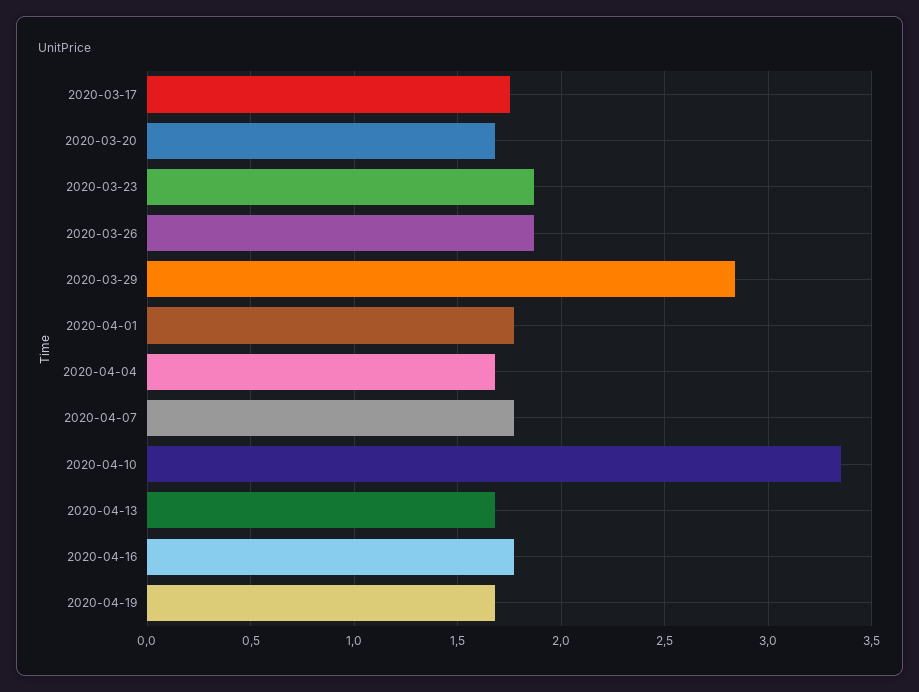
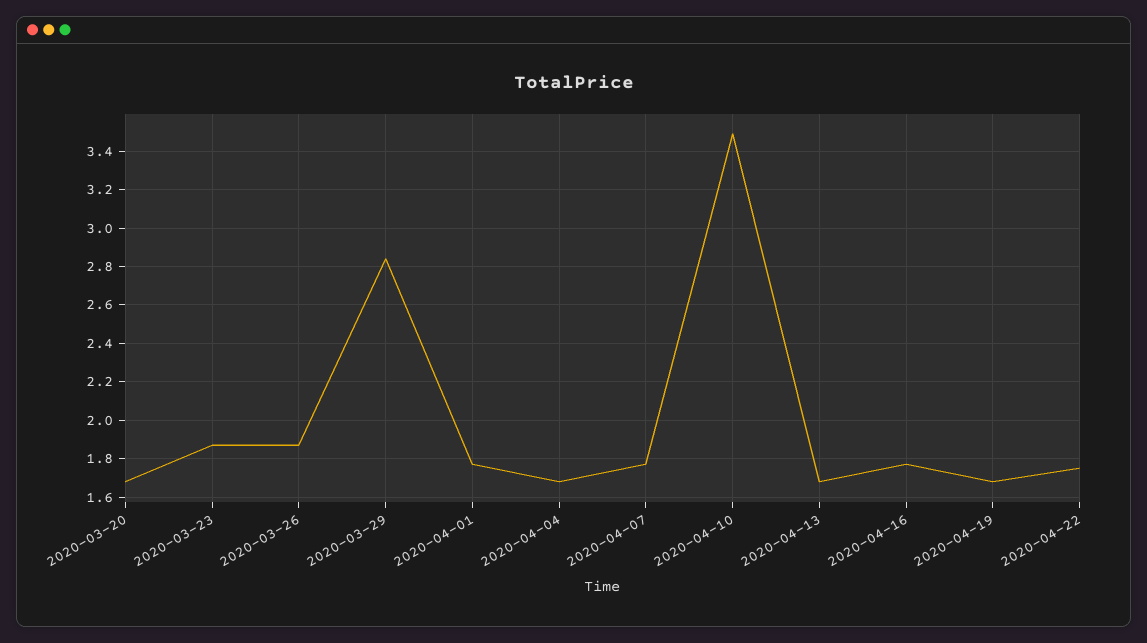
2020-03-17: 1.75 -> none
2020-04-10: 3.35 -> 3.5
2020-04-22: none -> 1.75

